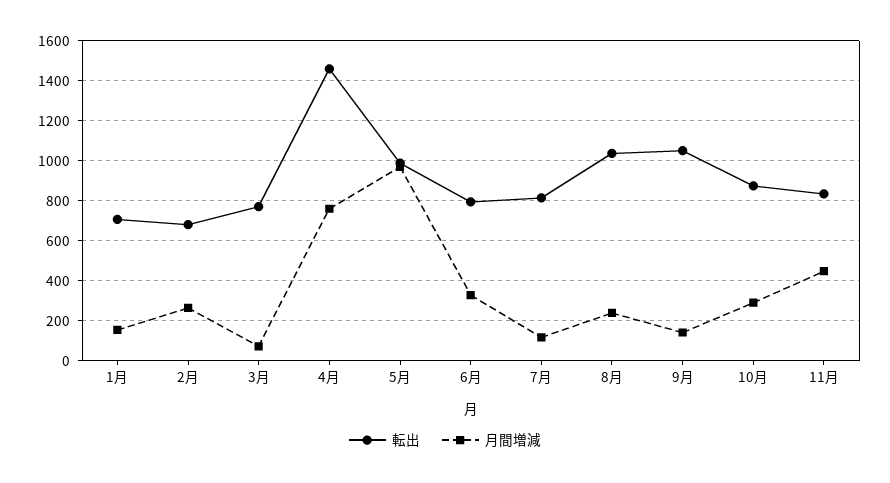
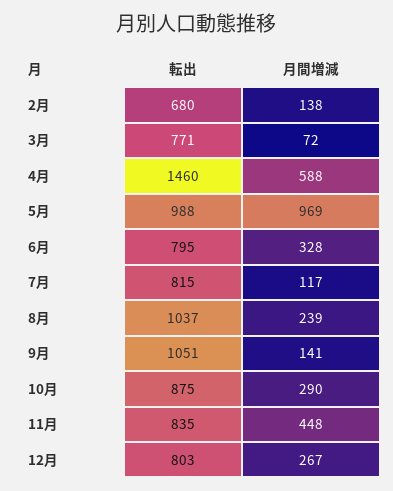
転出, 1月: 700 -> none
月間増減, 1月: 150 -> none
月間増減, 2月: 250 -> 138
月間増減, 4月: 750 -> 588
転出, 12月: none -> 803
月間増減, 12月: none -> 267

